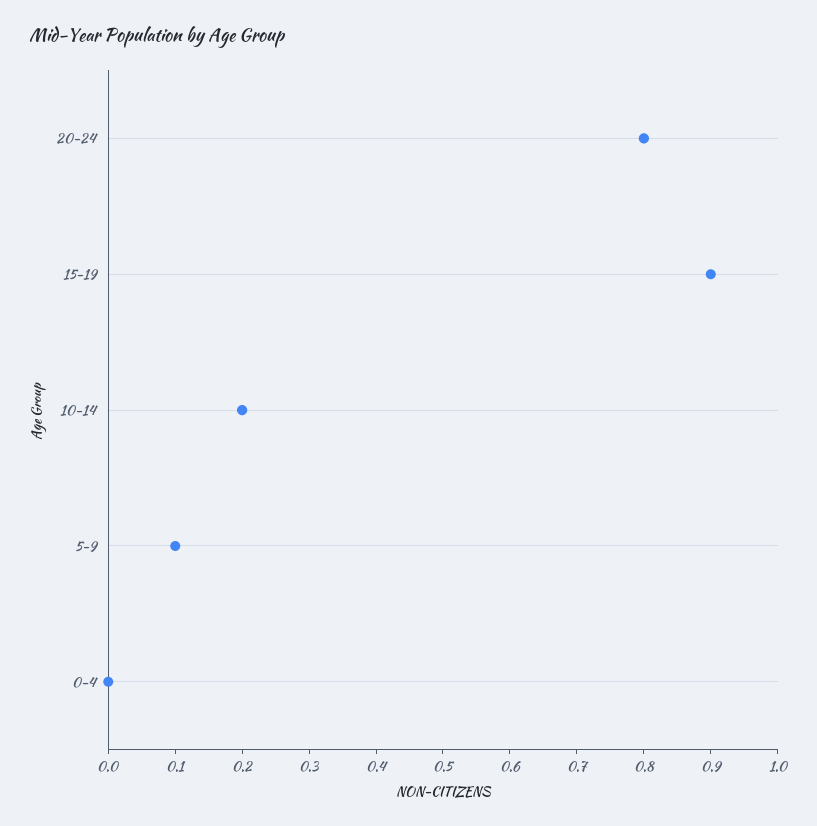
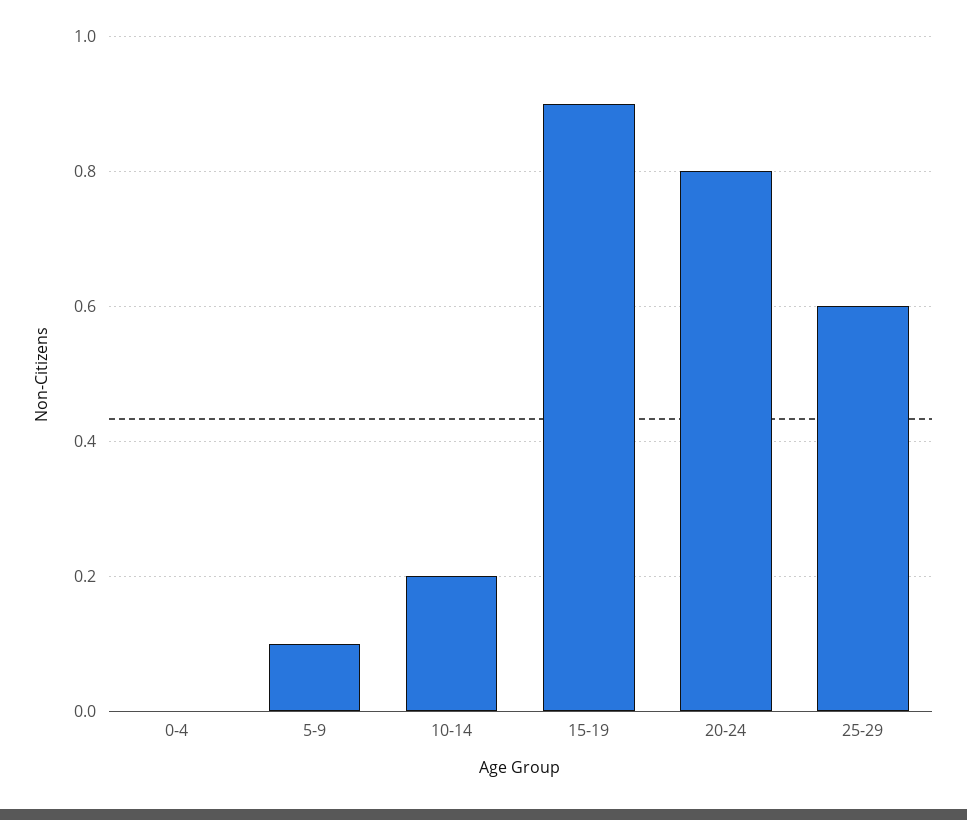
25-29: none -> 0.6

